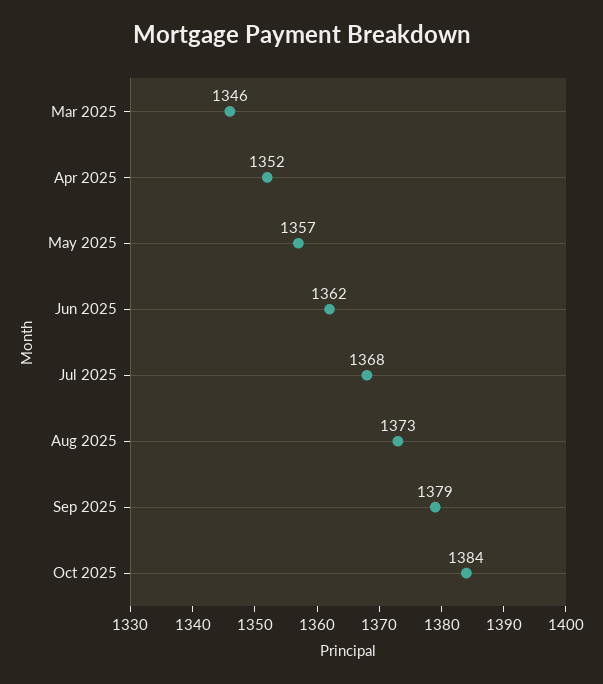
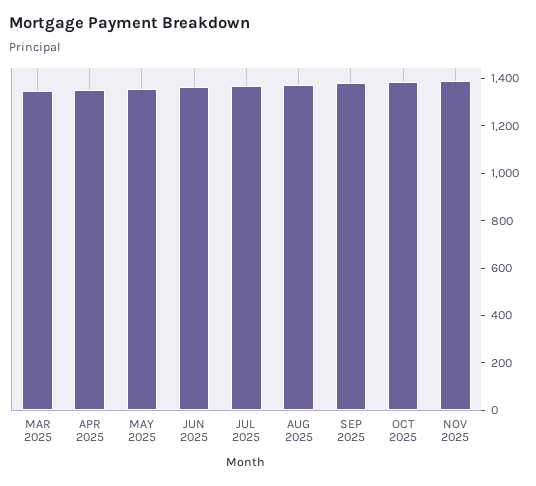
NOV 2025: none -> 1400

